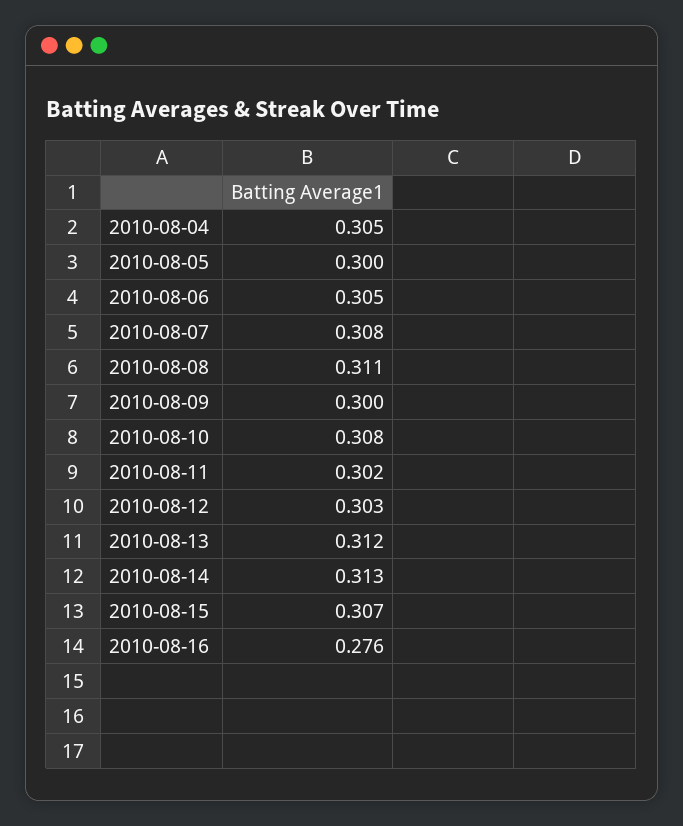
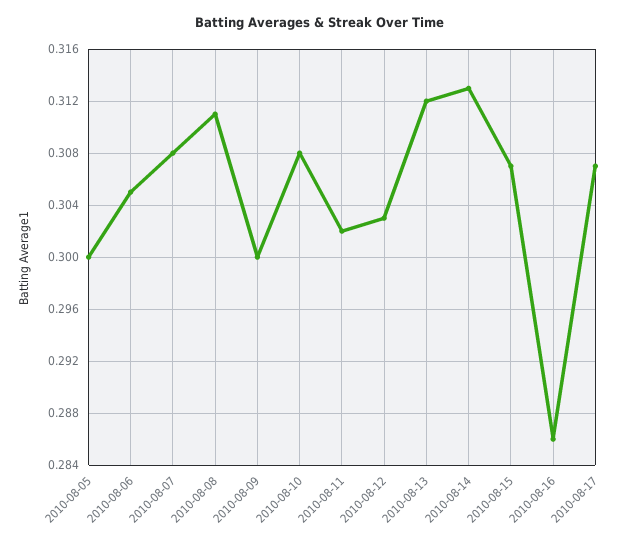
2010-08-04: 0.305 -> none
2010-08-16: 0.276 -> 0.286
2010-08-17: none -> 0.307

